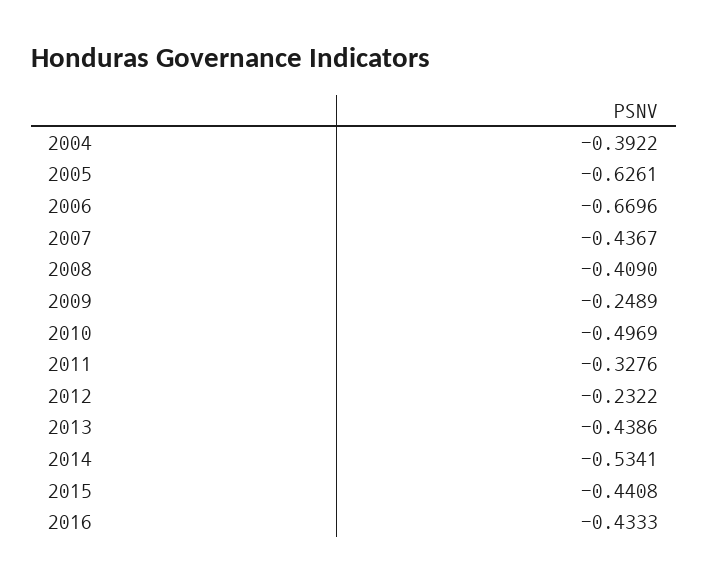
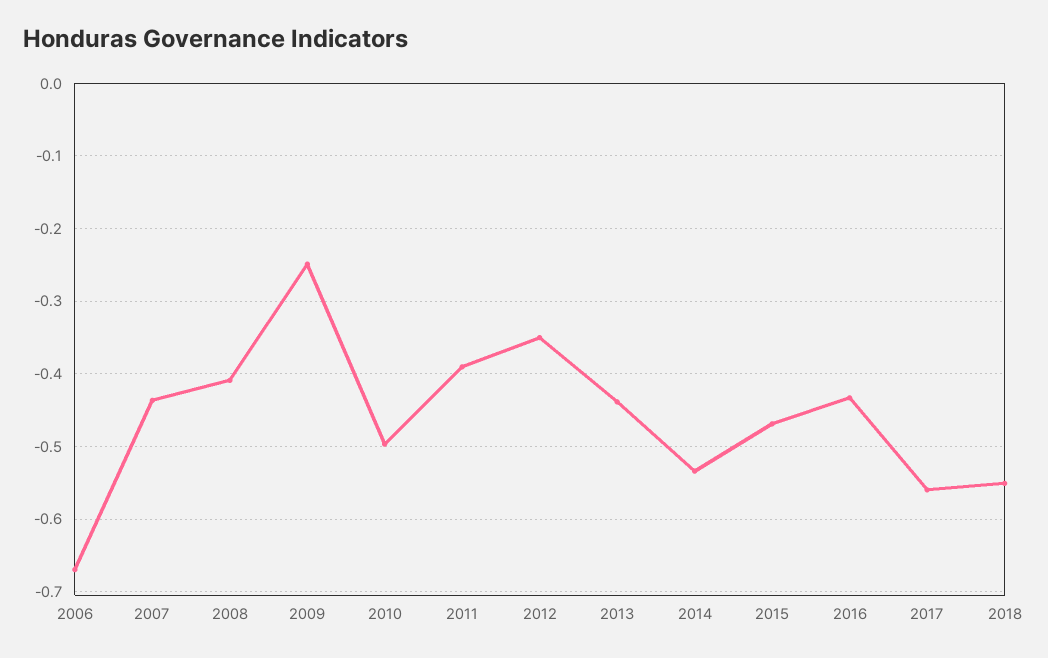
2004: -0.3922 -> none
2005: -0.6261 -> none
2011: -0.3276 -> -0.39
2012: -0.2322 -> -0.35
2015: -0.4408 -> -0.47
2017: none -> -0.56
2018: none -> -0.55

